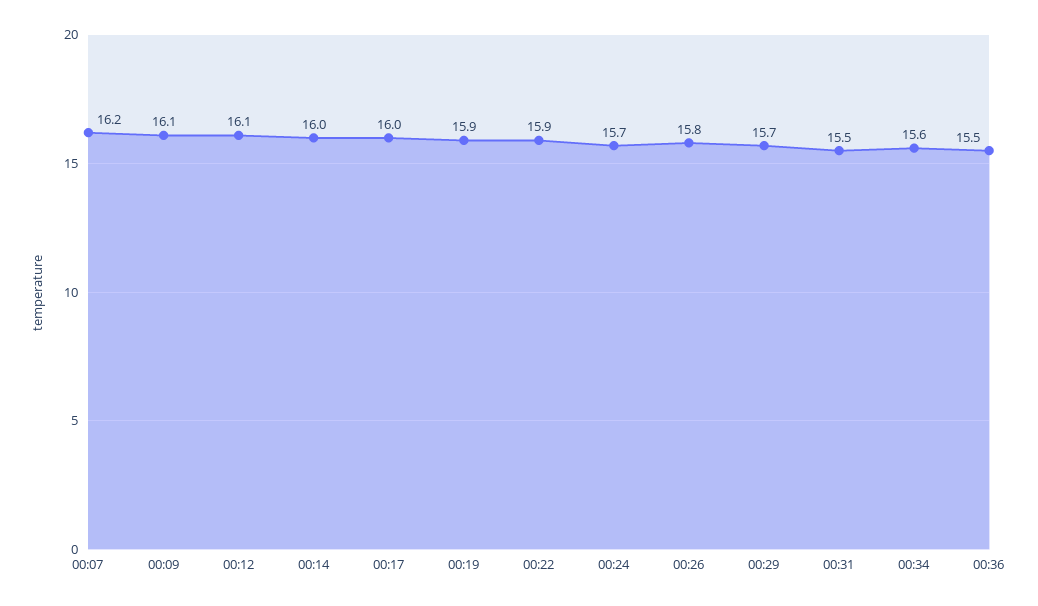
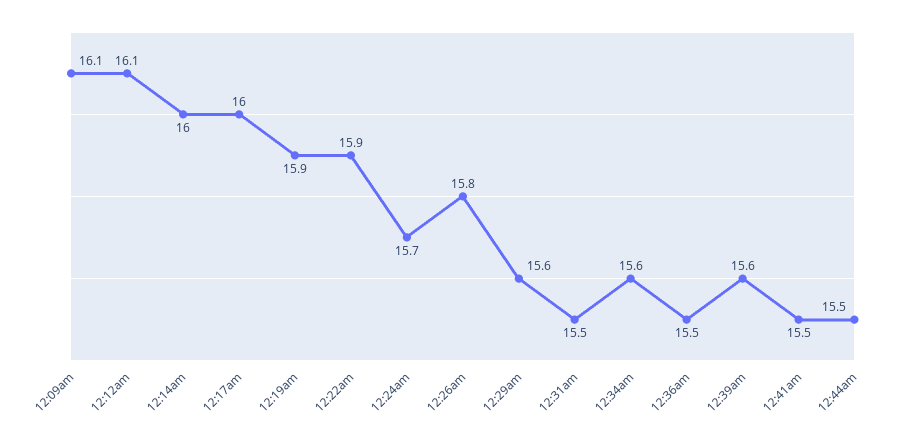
00:07: 16.2 -> none
00:29: 15.7 -> 15.6
12:39am: none -> 15.6
12:41am: none -> 15.5
12:44am: none -> 15.5

